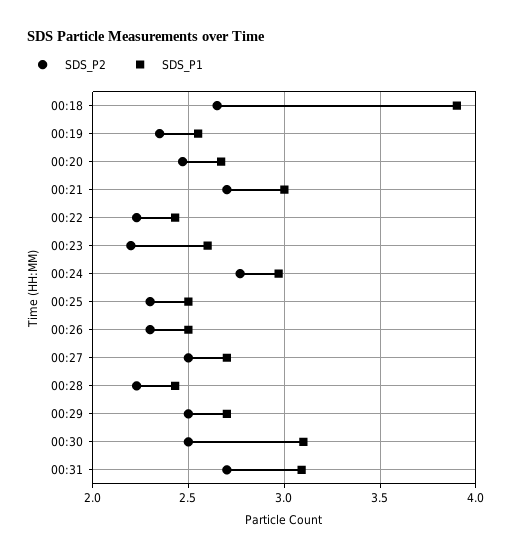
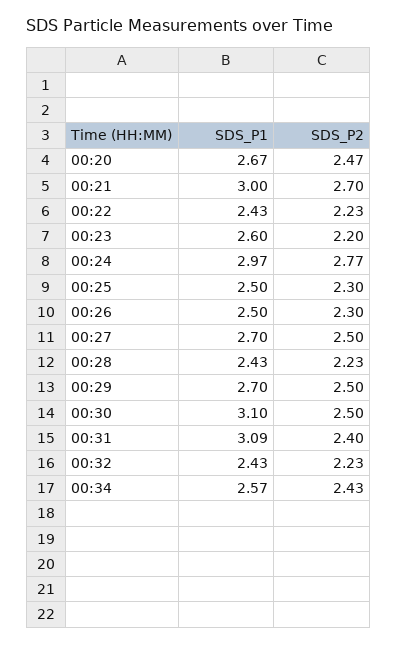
SDS_P2, 00:18: 2.65 -> none
SDS_P1, 00:18: 3.9 -> none
SDS_P2, 00:19: 2.35 -> none
SDS_P1, 00:19: 2.55 -> none
SDS_P2, 00:31: 2.7 -> 2.4
SDS_P1, 00:32: none -> 2.43
SDS_P2, 00:32: none -> 2.23
SDS_P1, 00:34: none -> 2.57
SDS_P2, 00:34: none -> 2.43

